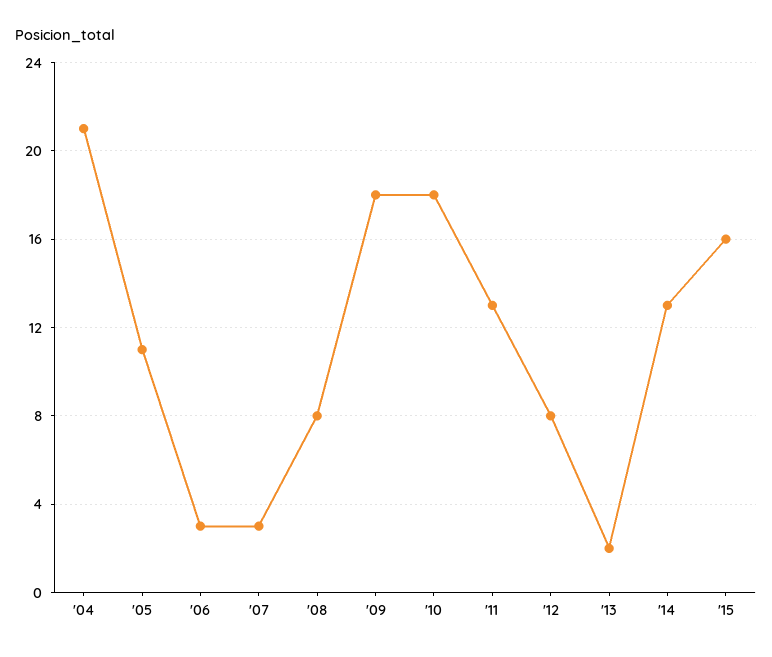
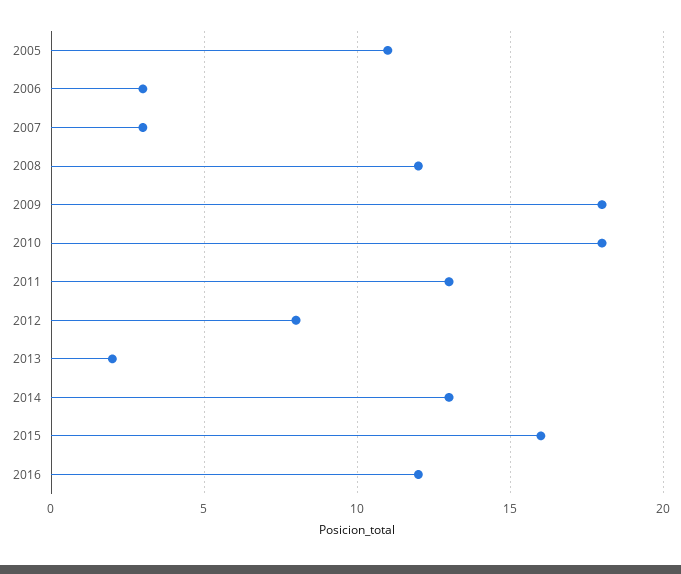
'04: 21 -> none
'08: 8 -> 12
2016: none -> 12

